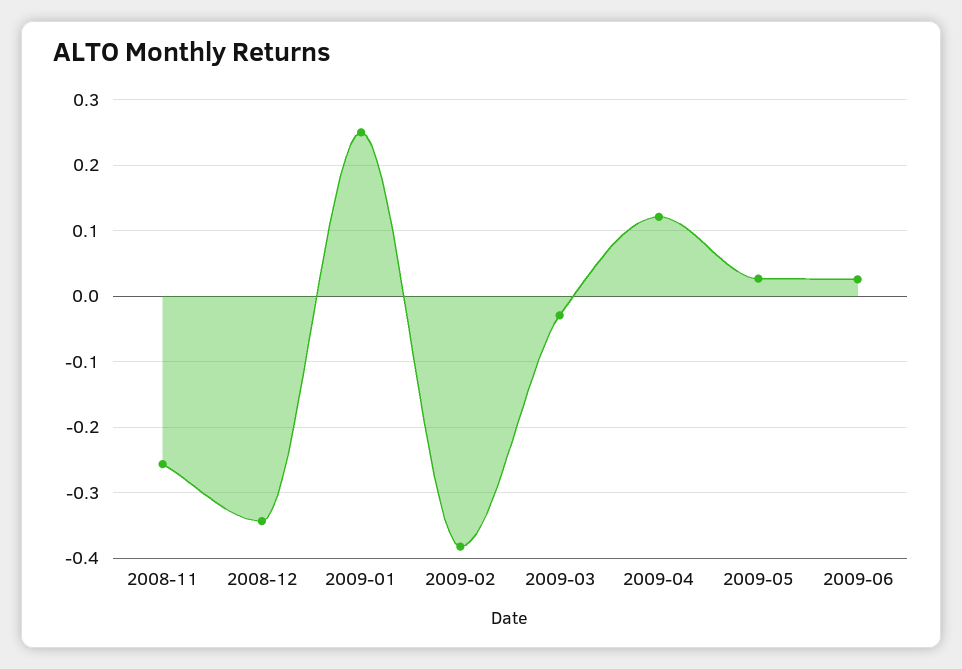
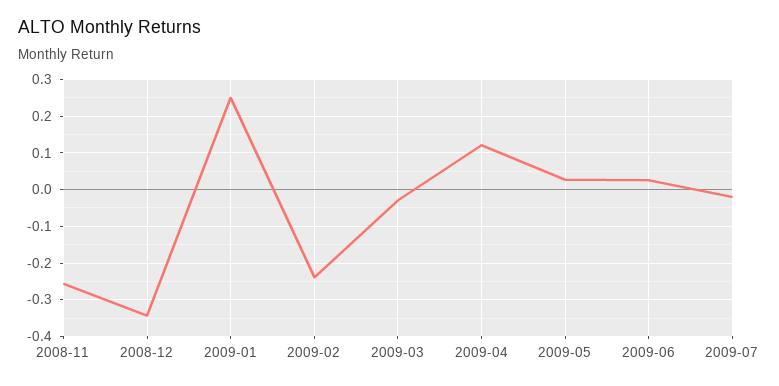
2009-02: -0.38 -> -0.24
2009-07: none -> -0.02

